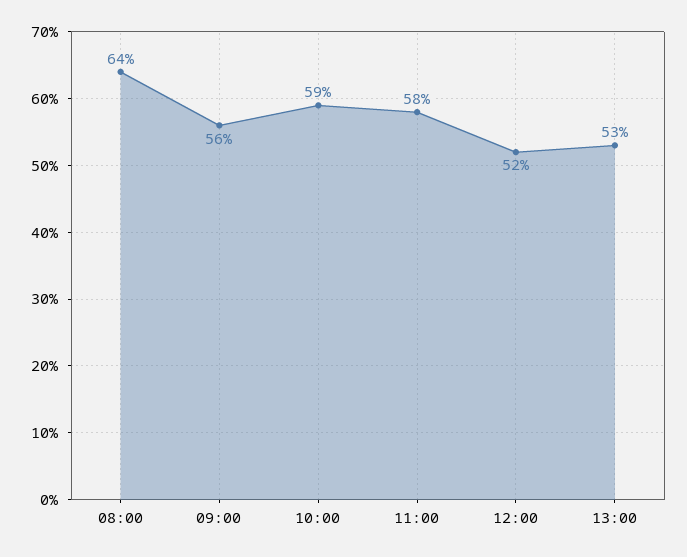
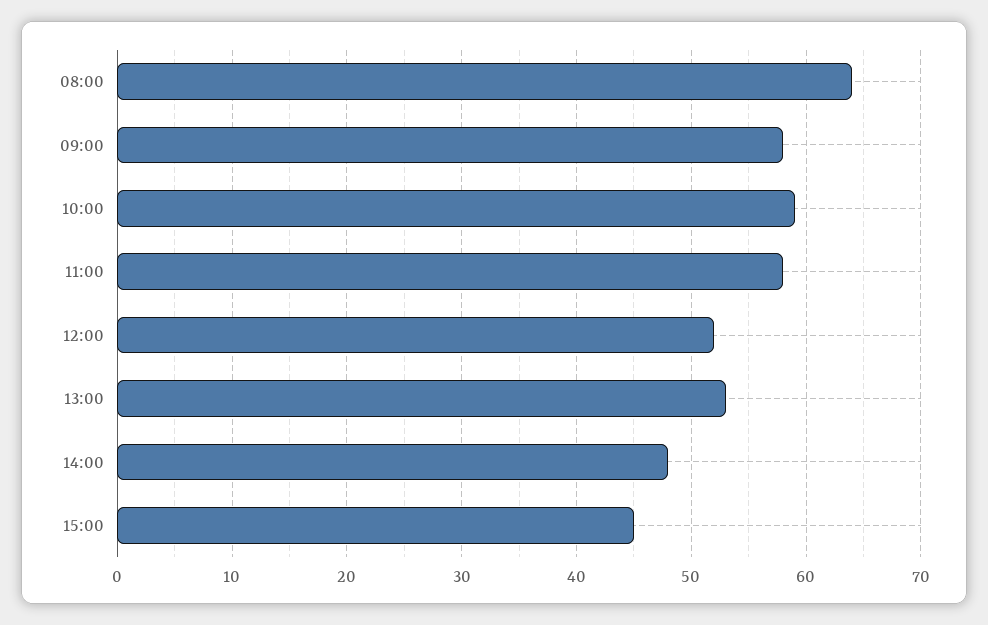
09:00: 56 -> 58
14:00: none -> 48
15:00: none -> 45

